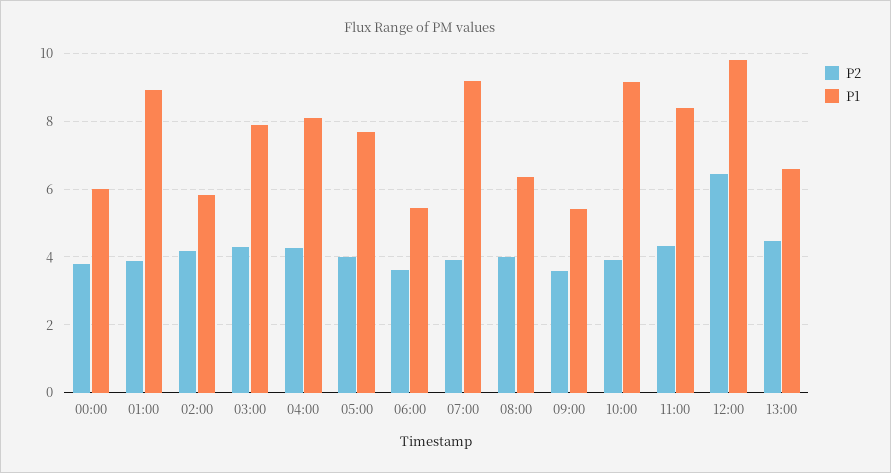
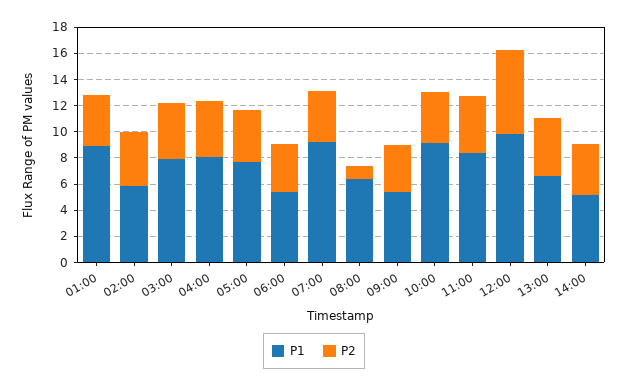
P2, 00:00: 3.8 -> none
P1, 00:00: 6 -> none
P2, 08:00: 4 -> 1
P1, 14:00: none -> 5
P2, 14:00: none -> 4

